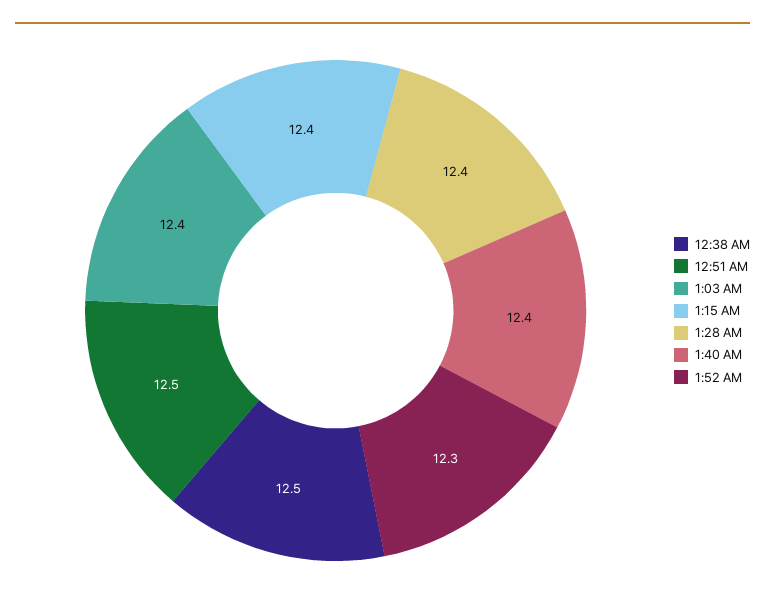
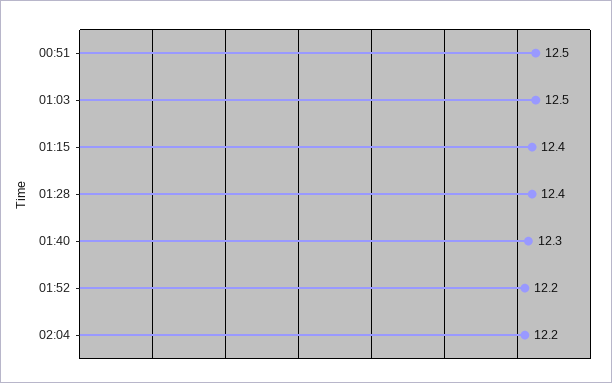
12:38 AM: 12.5 -> none
1:03 AM: 12.4 -> 12.5
1:40 AM: 12.4 -> 12.3
1:52 AM: 12.3 -> 12.2
02:04: none -> 12.2

